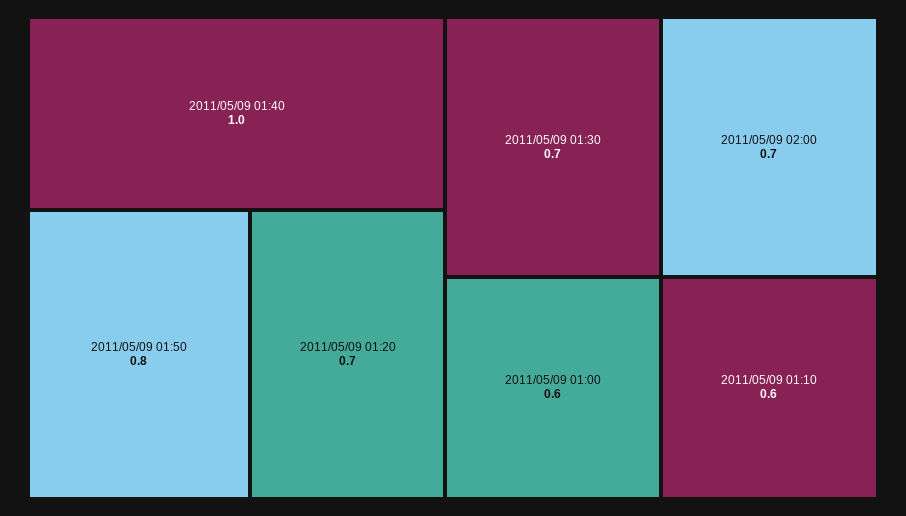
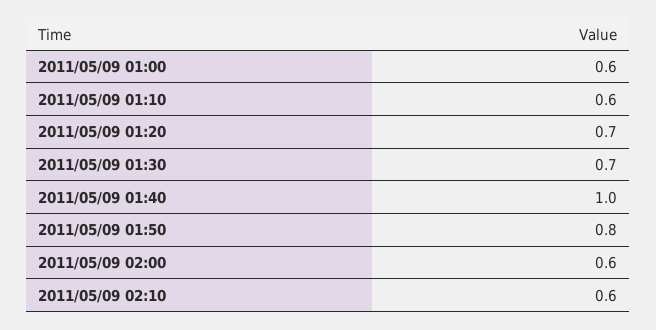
2011/05/09 02:00: 0.7 -> 0.6
2011/05/09 02:10: none -> 0.6

